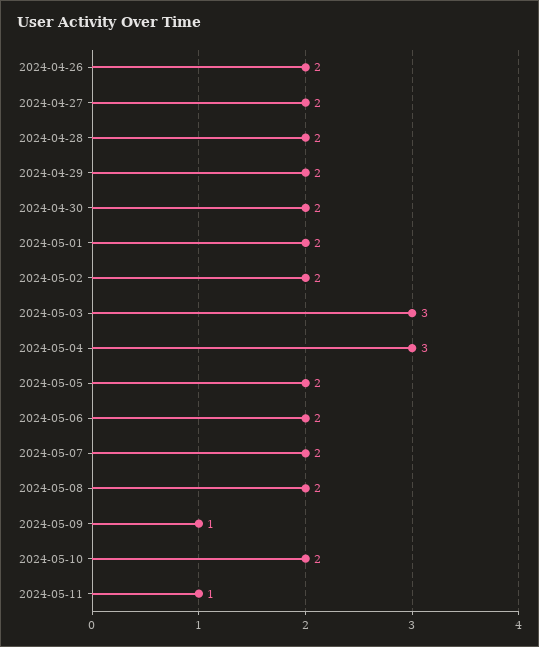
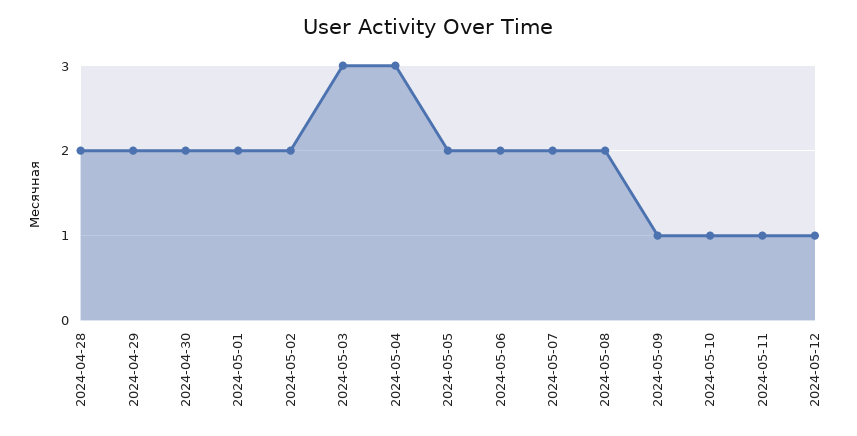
2024-04-26: 2 -> none
2024-04-27: 2 -> none
2024-05-10: 2 -> 1
2024-05-12: none -> 1

